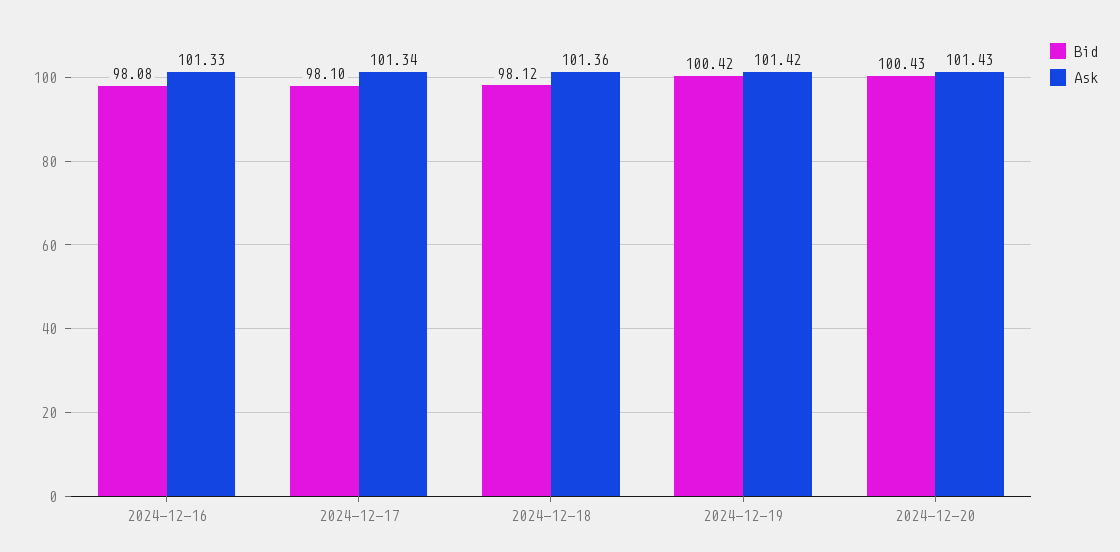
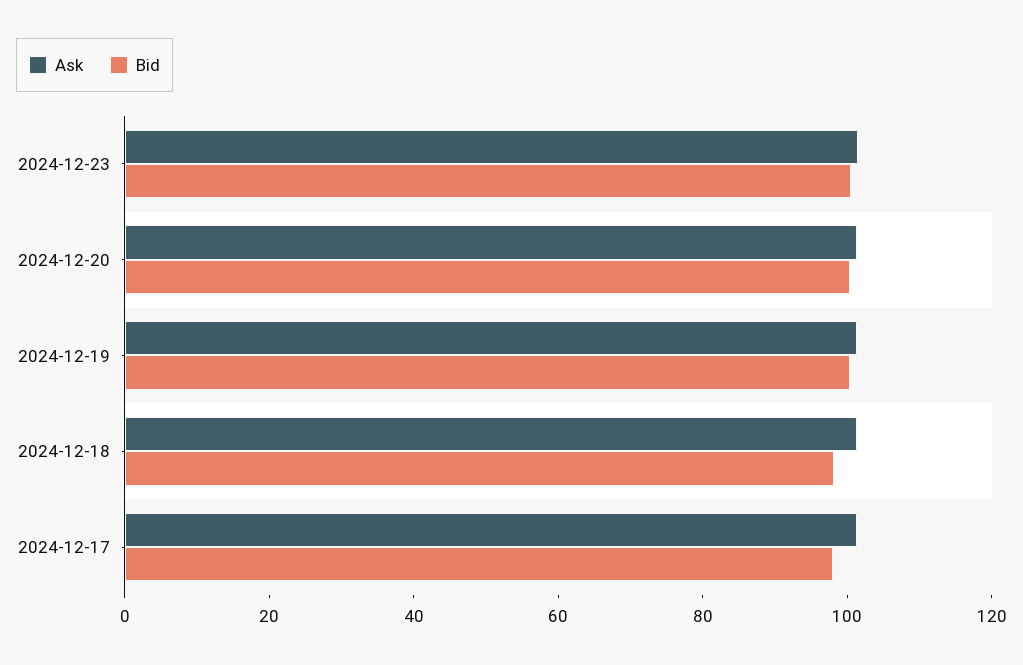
Bid, 2024-12-16: 98.08 -> none
Ask, 2024-12-16: 101.33 -> none
Ask, 2024-12-23: none -> 100
Bid, 2024-12-23: none -> 100

